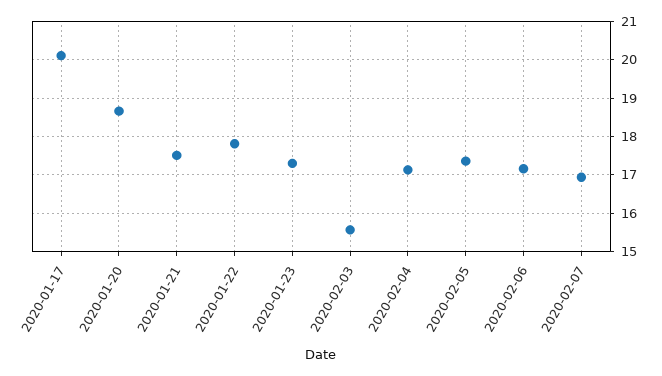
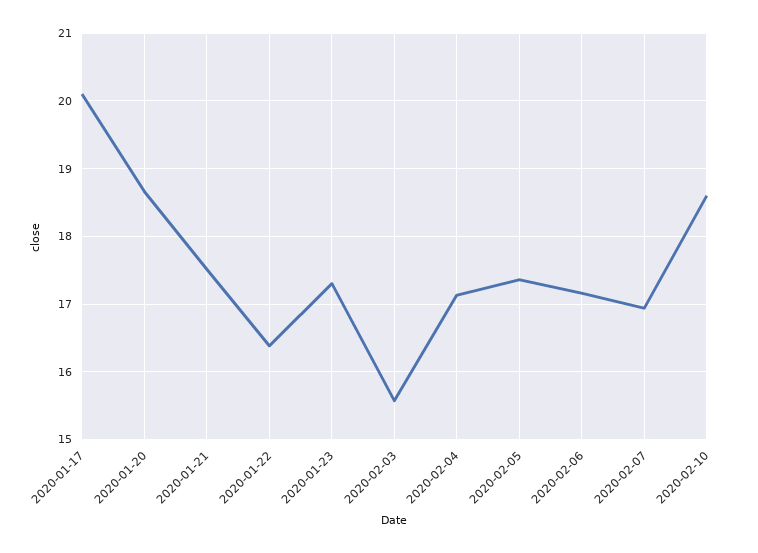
2020-01-22: 17.8 -> 16.4
2020-02-10: none -> 18.6

